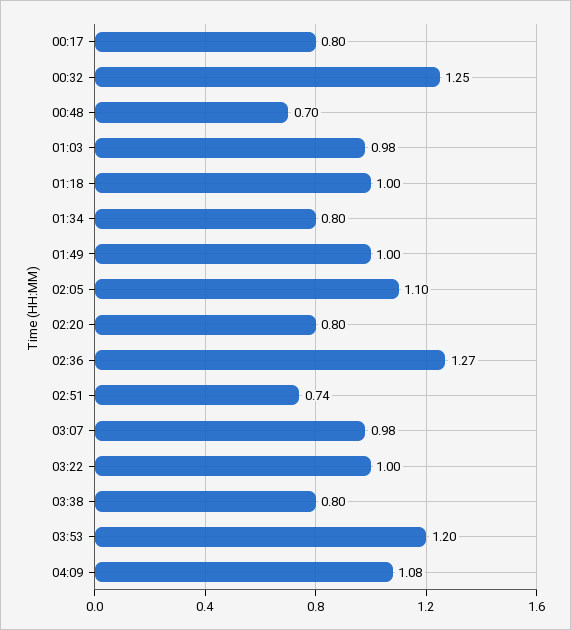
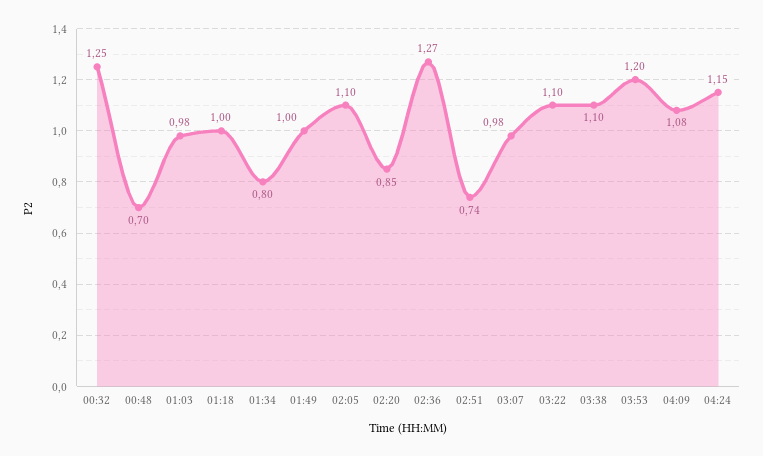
00:17: 0.8 -> none
02:20: 0.8 -> 0.85
03:22: 1 -> 1.1
03:38: 0.8 -> 1.1
04:24: none -> 1.15

